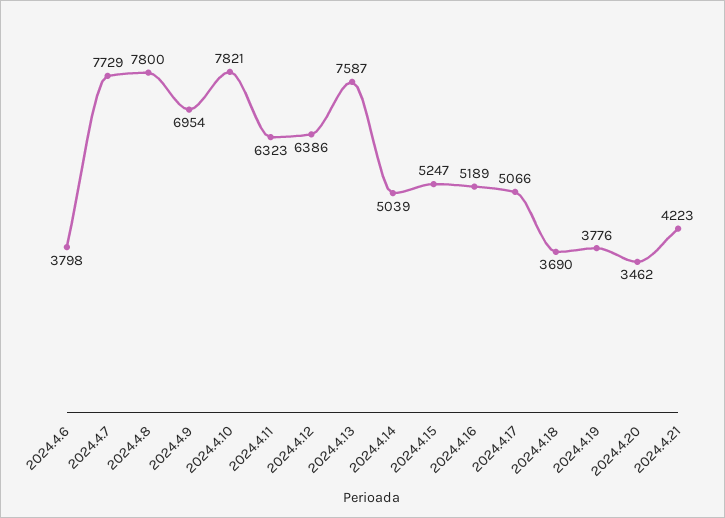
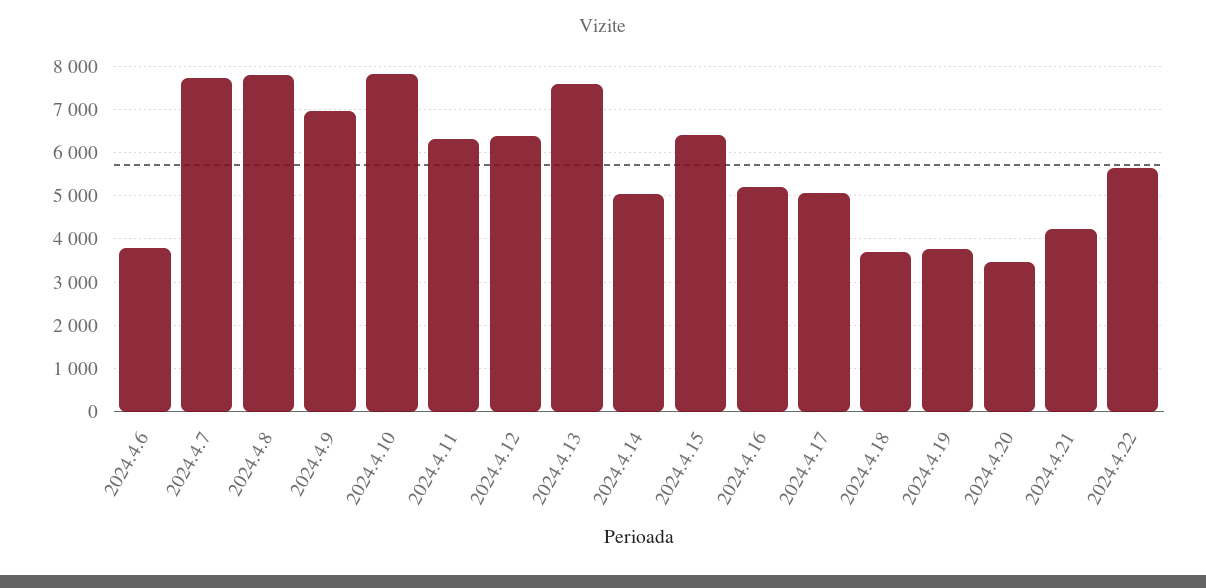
2024.4.15: 5247 -> 6400
2024.4.22: none -> 5600

